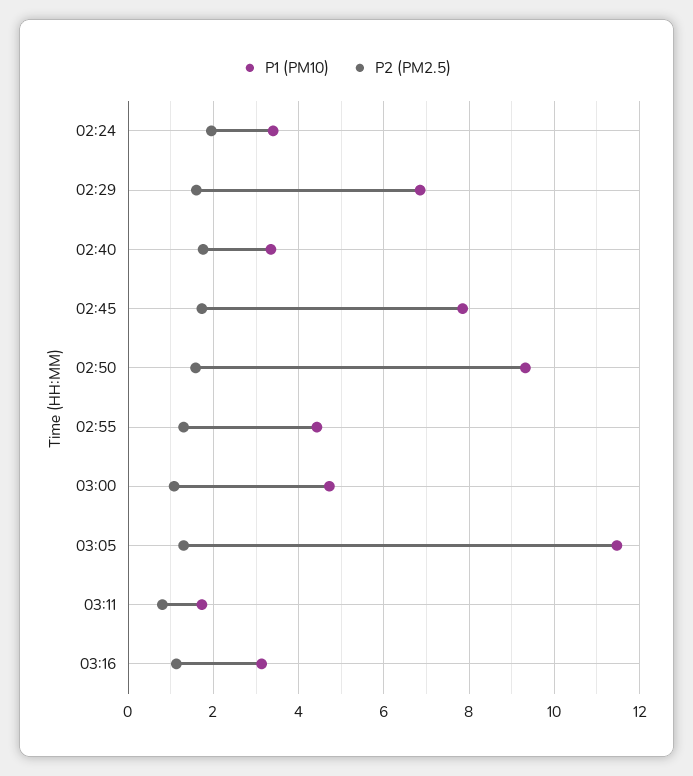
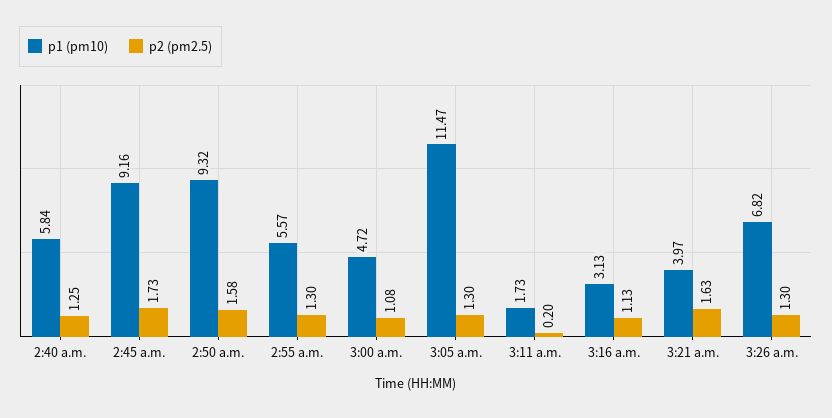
P1 (PM10), 02:24: 3.4 -> none
P2 (PM2.5), 02:24: 2 -> none
P1 (PM10), 02:29: 6.8 -> none
P2 (PM2.5), 02:29: 1.6 -> none
P1 (PM10), 02:40: 3.4 -> 5.84
P2 (PM2.5), 02:40: 1.8 -> 1.25
P1 (PM10), 02:45: 7.8 -> 9.16
P1 (PM10), 02:55: 4.4 -> 5.57
P2 (PM2.5), 03:11: 0.8 -> 0.2
P1 (PM10), 3:21 a.m.: none -> 3.97
P2 (PM2.5), 3:21 a.m.: none -> 1.63
P1 (PM10), 3:26 a.m.: none -> 6.82
P2 (PM2.5), 3:26 a.m.: none -> 1.3

